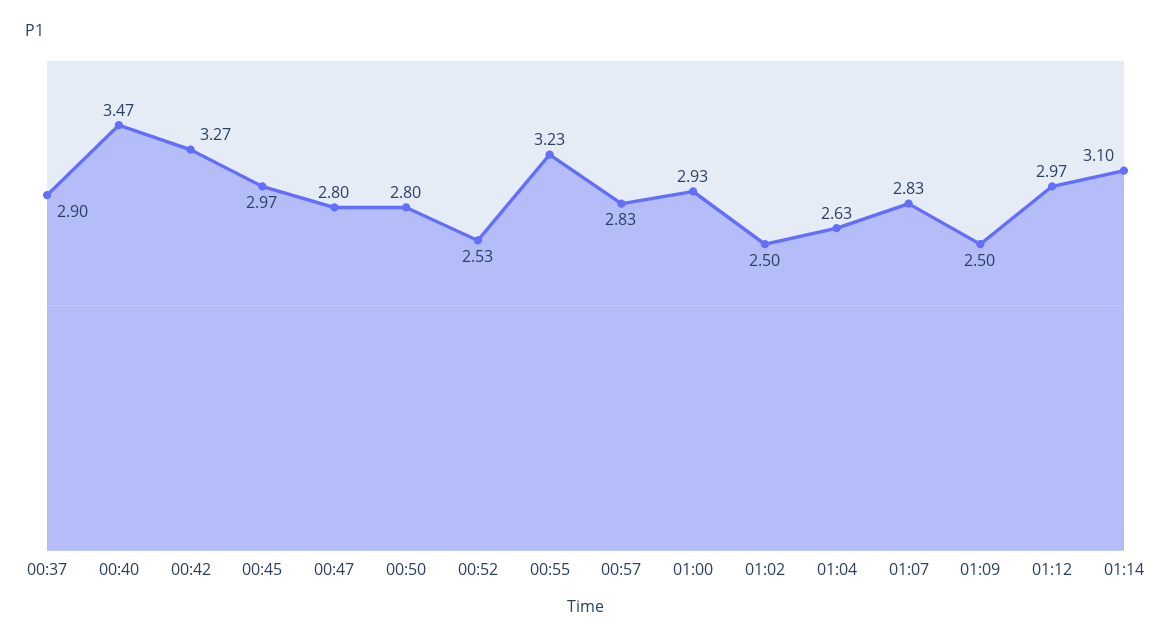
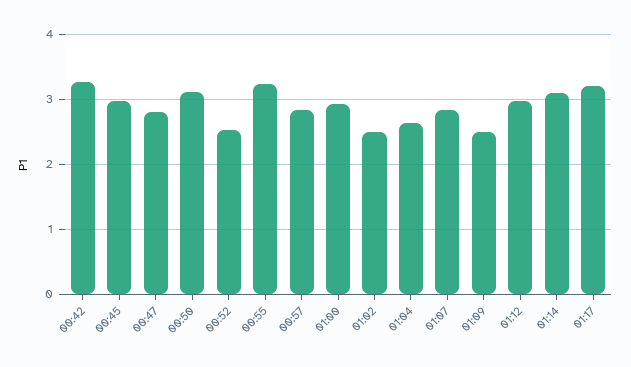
00:37: 2.9 -> none
00:40: 3.47 -> none
00:50: 2.8 -> 3.1
01:17: none -> 3.2

